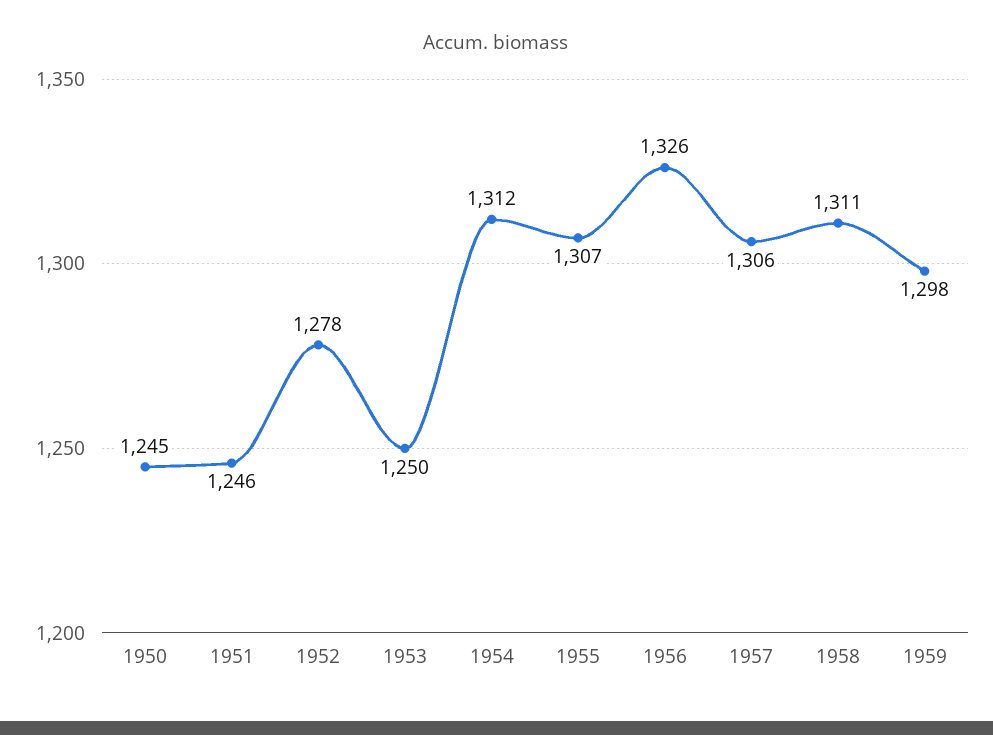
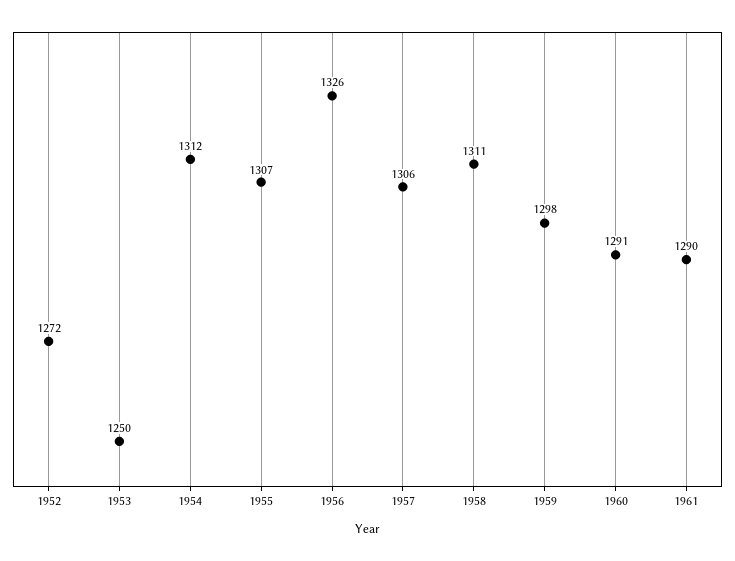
1950: 1245 -> none
1951: 1246 -> none
1952: 1278 -> 1272
1960: none -> 1291
1961: none -> 1290

